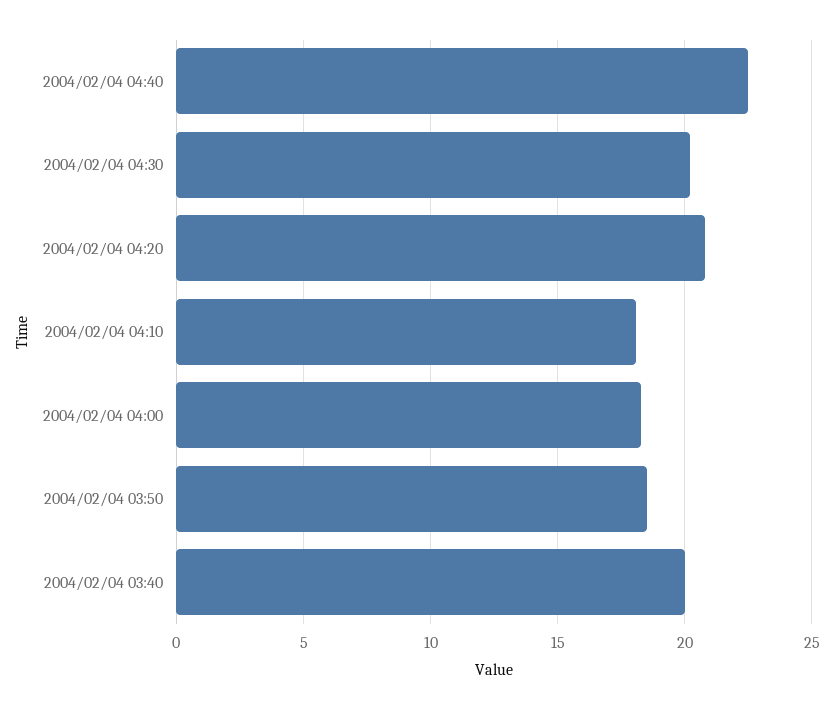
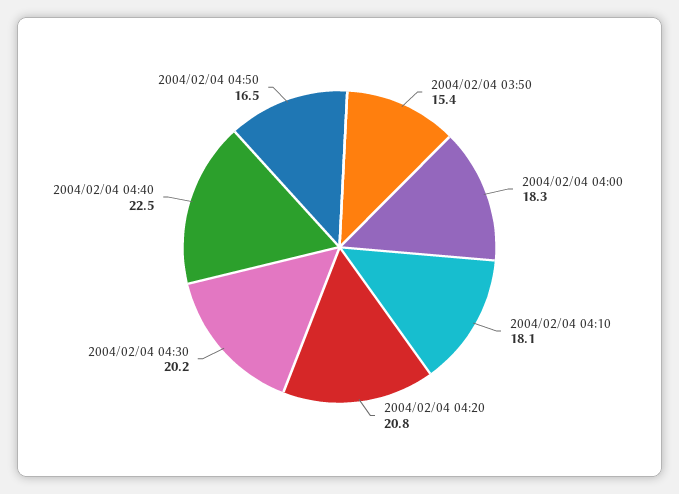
2004/02/04 03:50: 18.5 -> 15.4
2004/02/04 03:40: 20 -> none
2004/02/04 04:50: none -> 16.5

